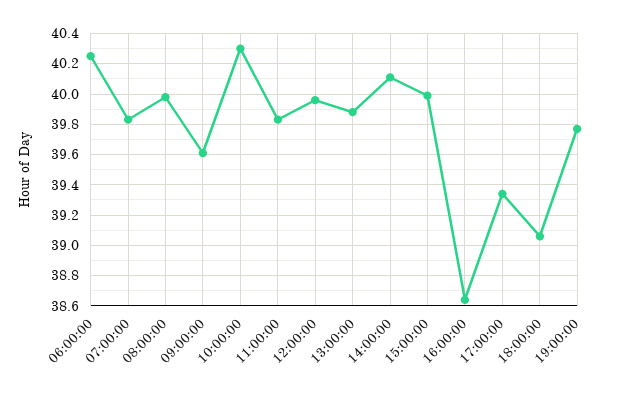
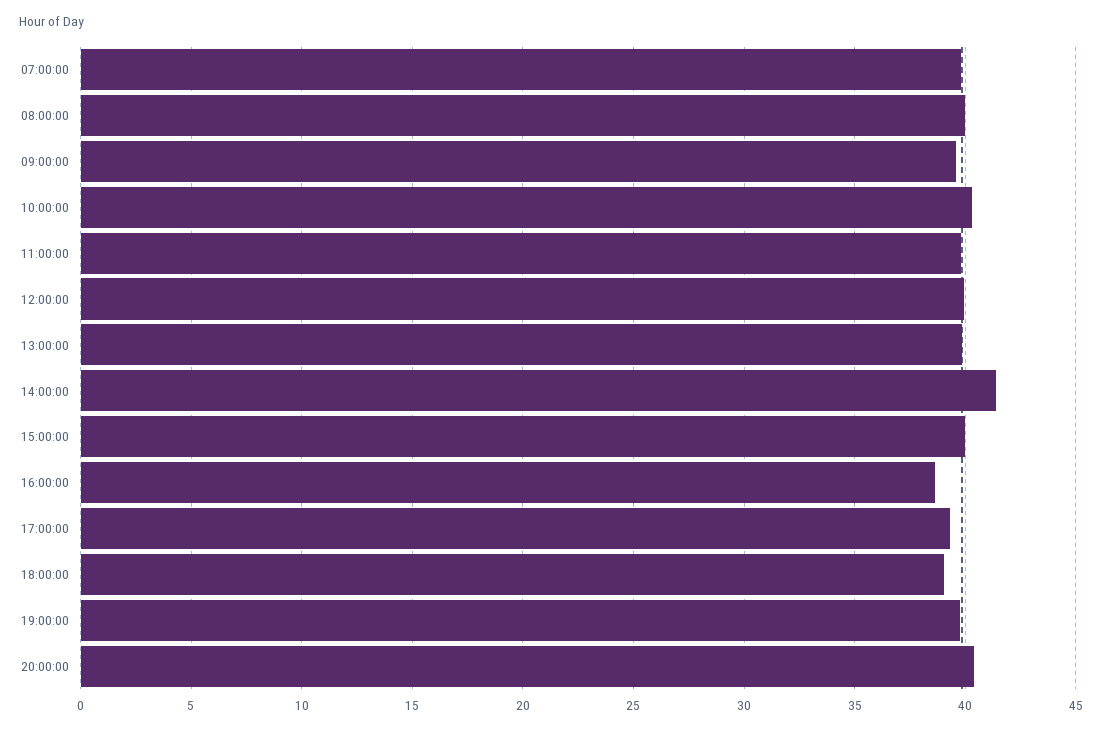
06:00:00: 40.25 -> none
14:00:00: 40.1 -> 41.5
20:00:00: none -> 40.5

